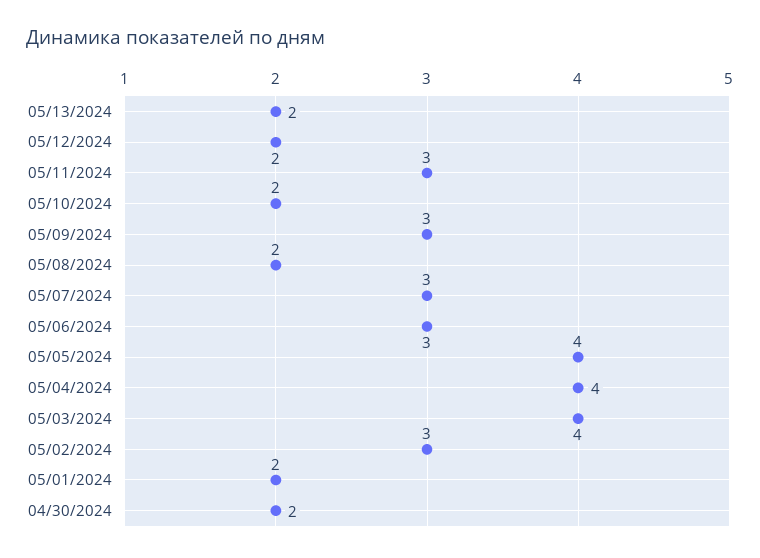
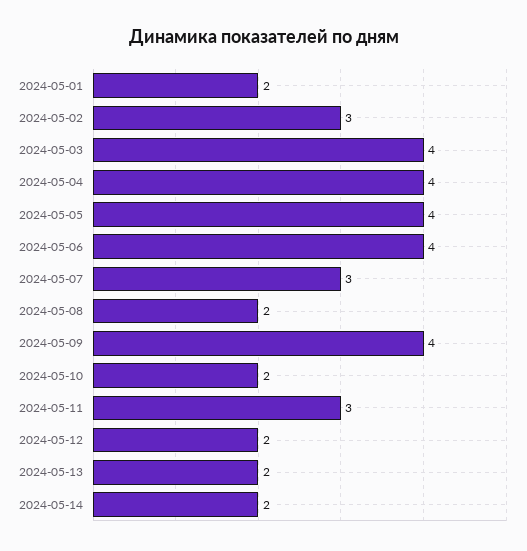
05/09/2024: 3 -> 4
05/06/2024: 3 -> 4
04/30/2024: 2 -> none
2024-05-14: none -> 2

